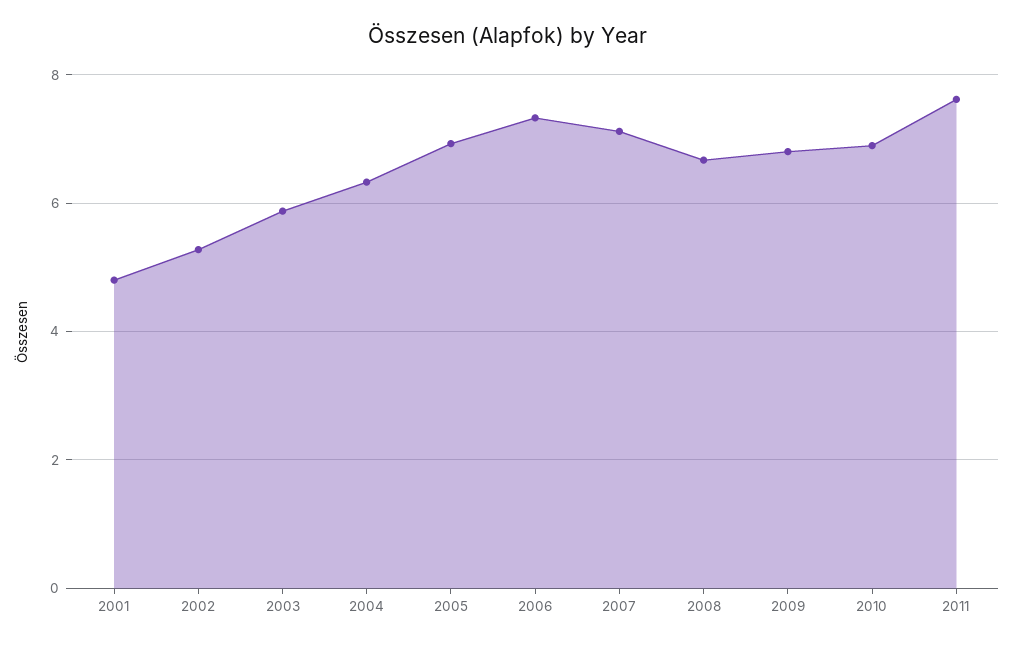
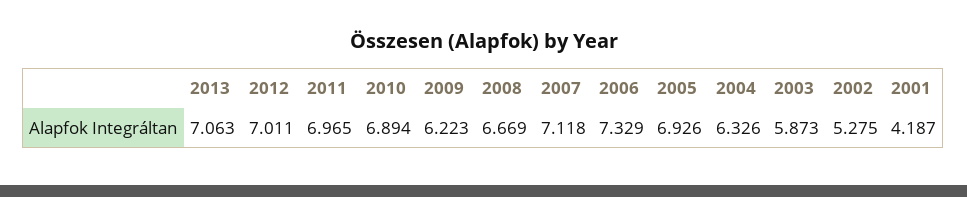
2001: 4.8 -> 4.187
2009: 6.8 -> 6.223
2011: 7.6 -> 6.965
2013: none -> 7.063
2012: none -> 7.011

